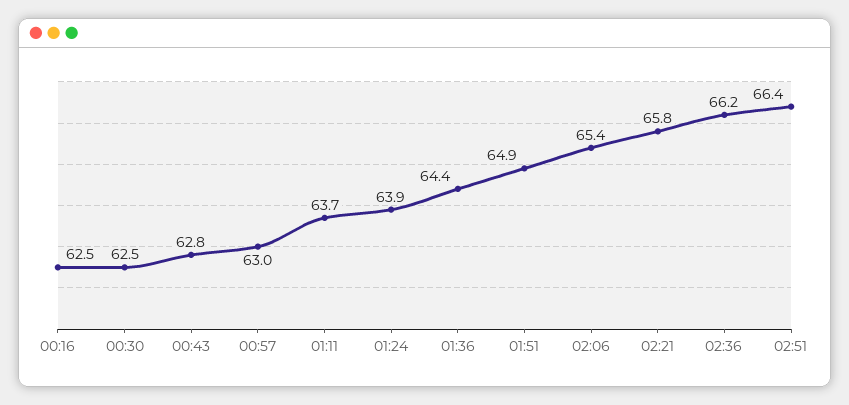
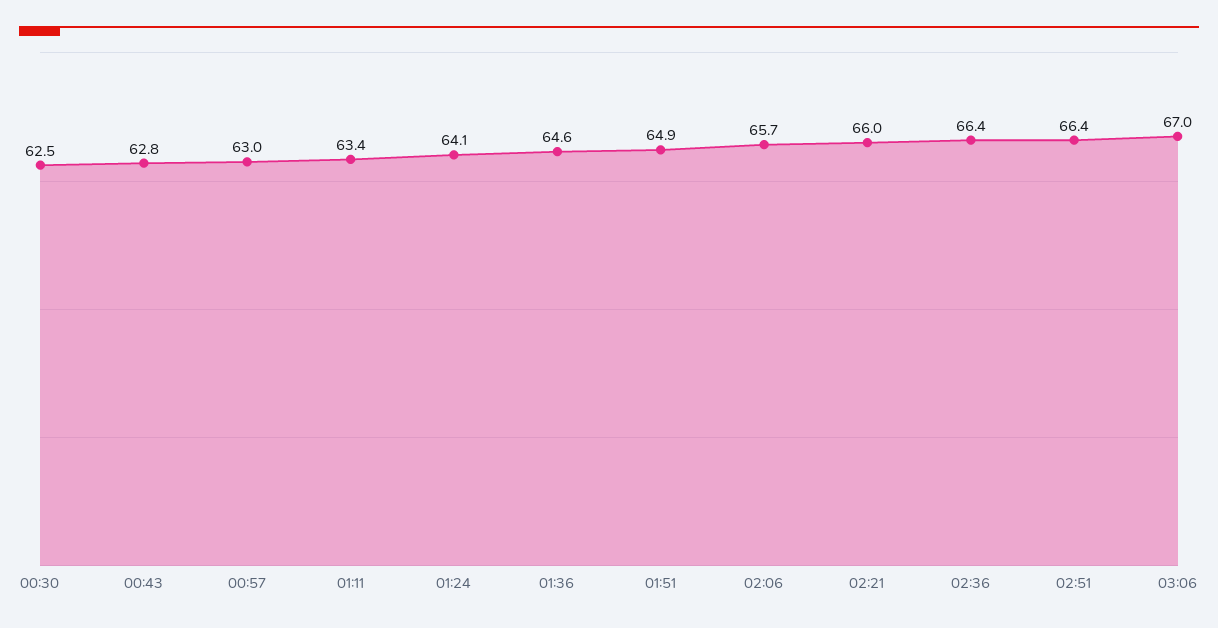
00:16: 62.5 -> none
01:11: 63.7 -> 63.4
01:24: 63.9 -> 64.1
01:36: 64.4 -> 64.6
02:06: 65.4 -> 65.7
02:21: 65.8 -> 66
02:36: 66.2 -> 66.4
03:06: none -> 67

